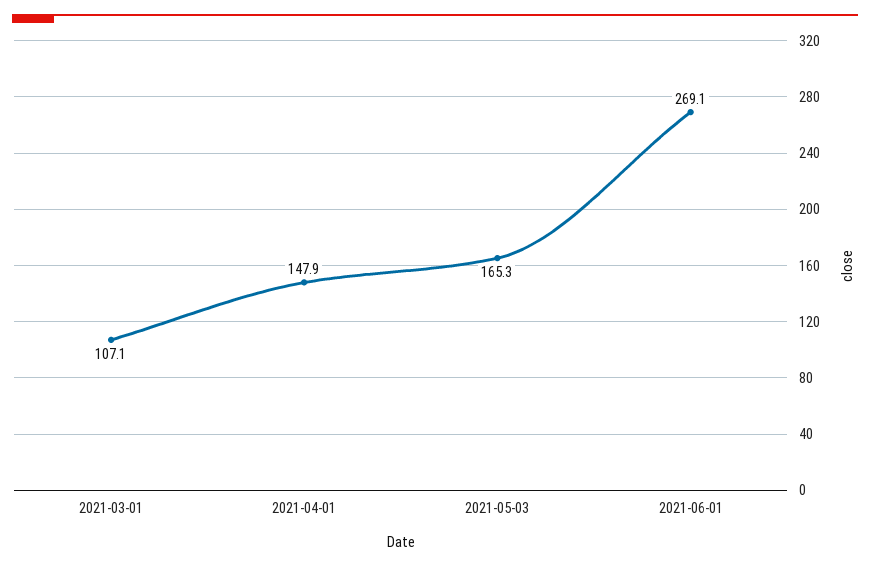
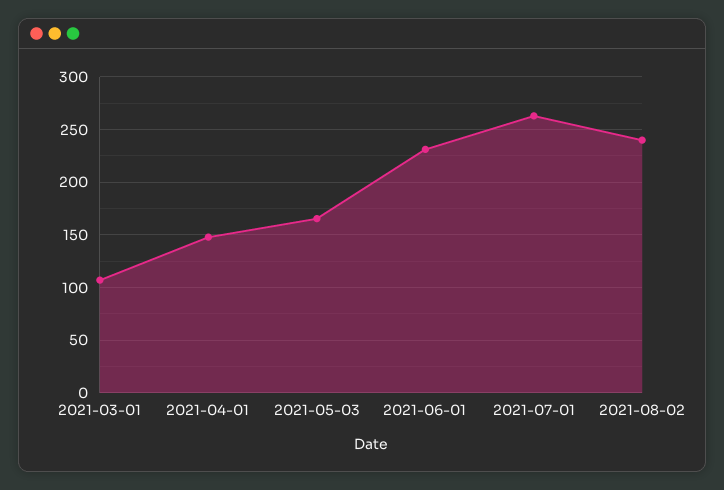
2021-06-01: 269.1 -> 230
2021-07-01: none -> 260
2021-08-02: none -> 240

